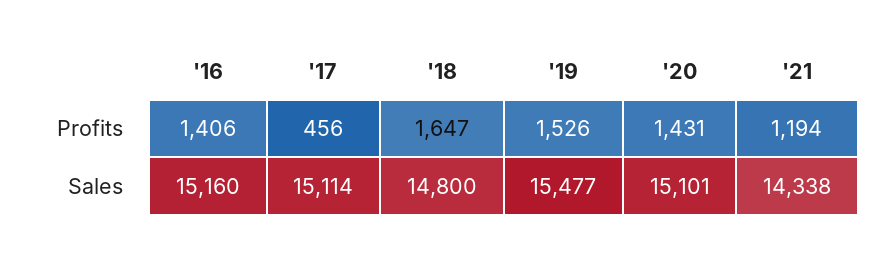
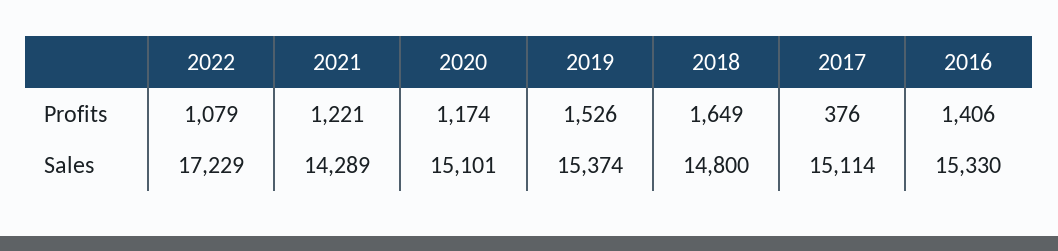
'17, Profits: 456 -> 376
'18, Profits: 1647 -> 1649
'20, Profits: 1431 -> 1174
'21, Profits: 1194 -> 1221
'16, Sales: 15160 -> 15330
'19, Sales: 15477 -> 15374
'21, Sales: 14338 -> 14289
2022, Profits: none -> 1079
2022, Sales: none -> 17229

